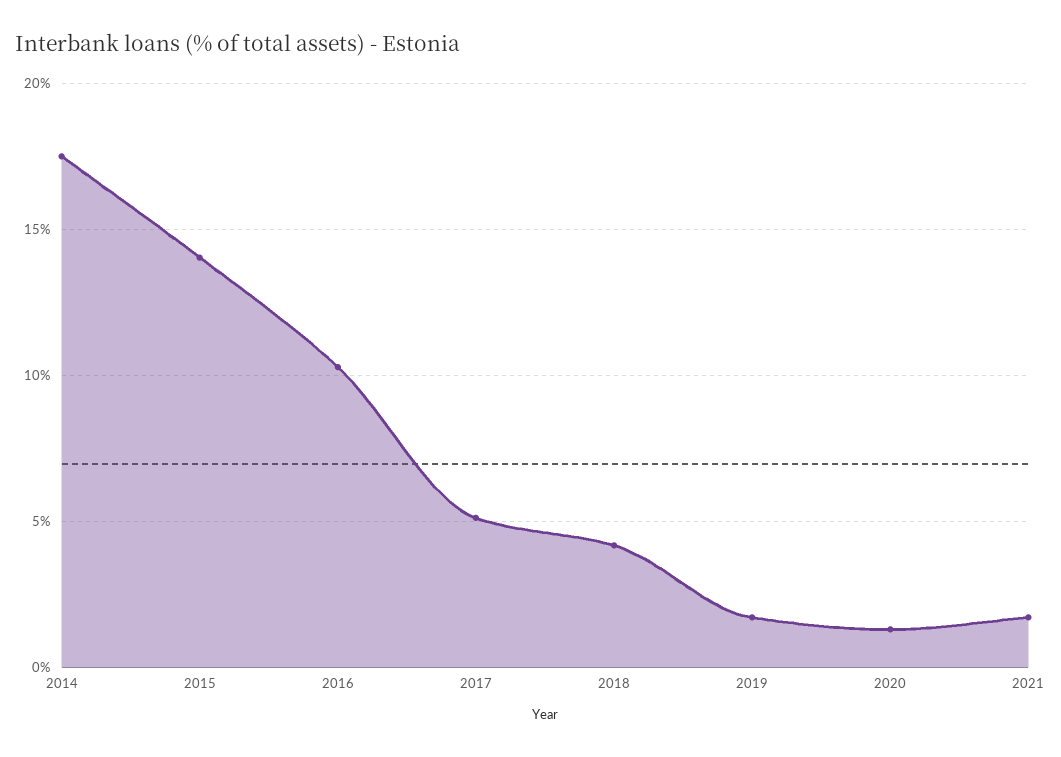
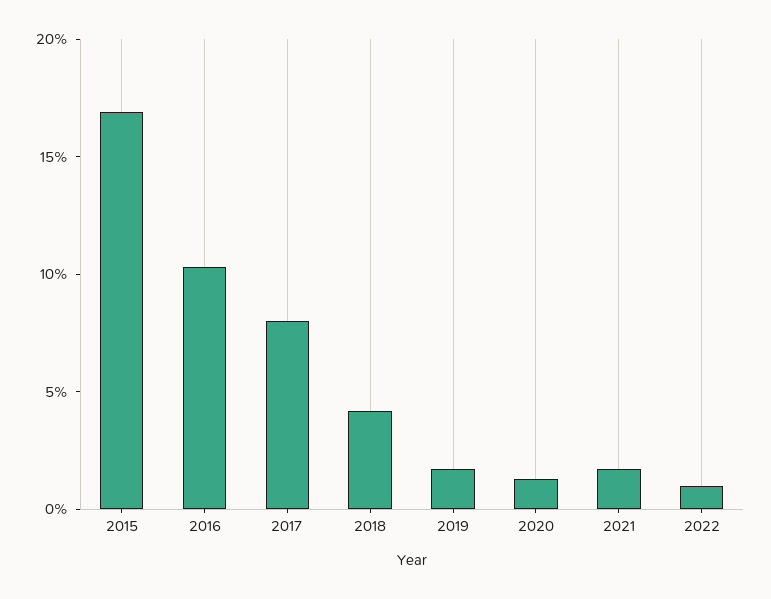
2014: 17.5 -> none
2015: 14 -> 17
2017: 5 -> 8
2022: none -> 1

